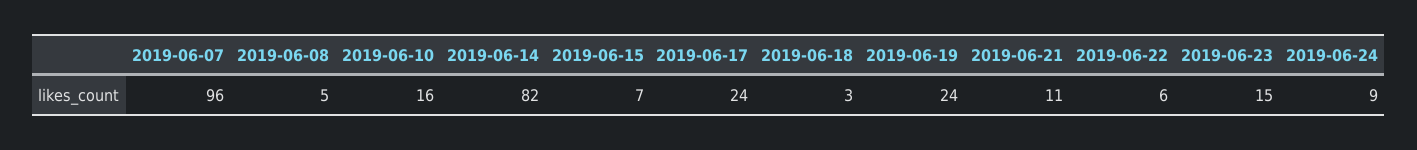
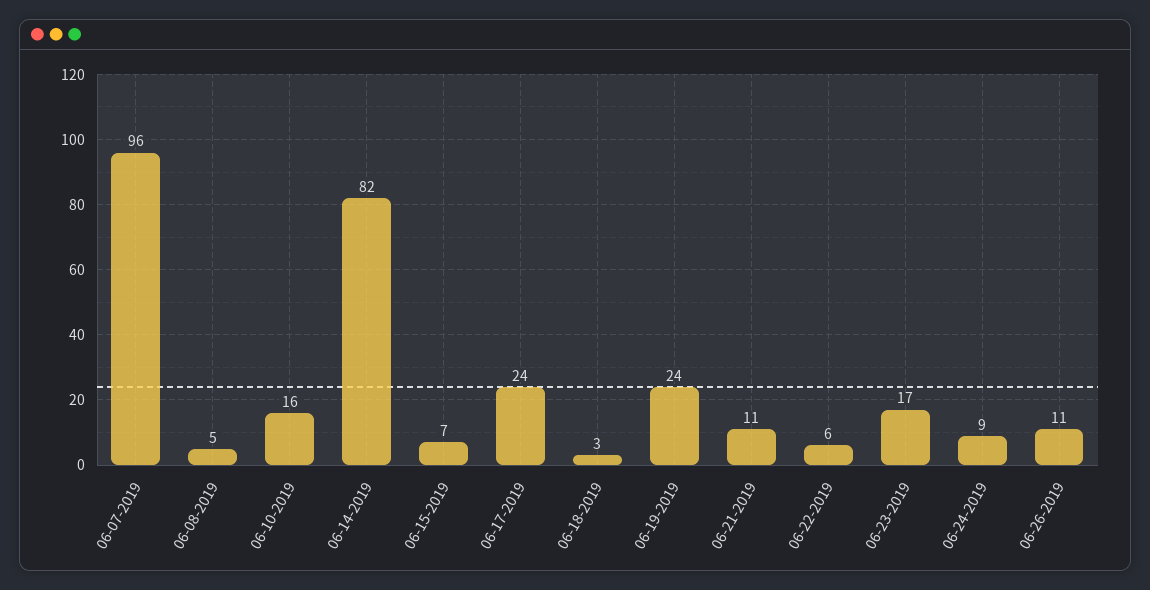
2019-06-23: 15 -> 17
06-26-2019: none -> 11

